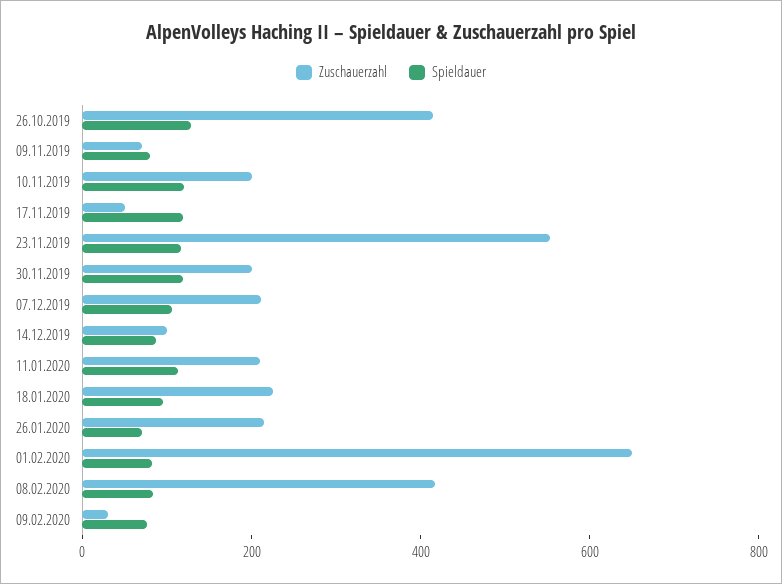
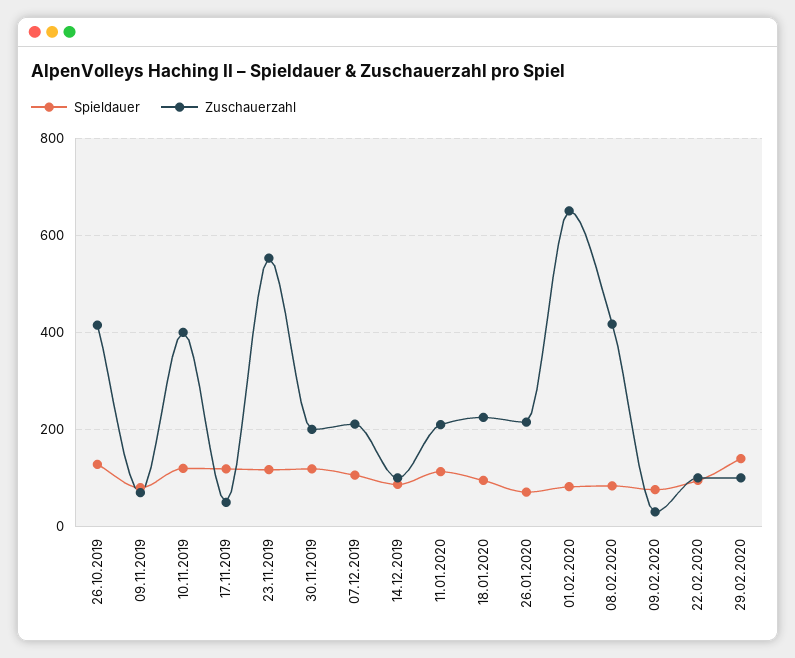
Zuschauerzahl, 10.11.2019: 200 -> 400
Spieldauer, 22.02.2020: none -> 100
Zuschauerzahl, 22.02.2020: none -> 100
Spieldauer, 29.02.2020: none -> 140
Zuschauerzahl, 29.02.2020: none -> 100

